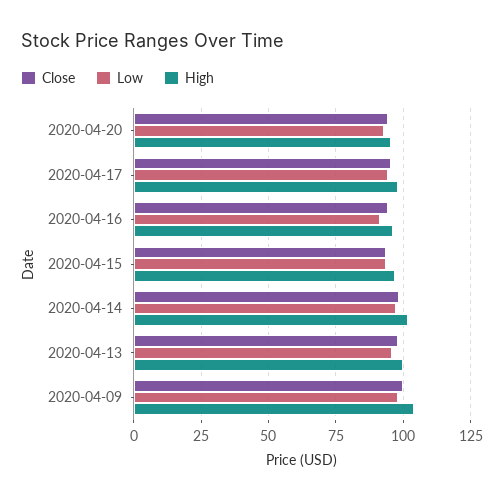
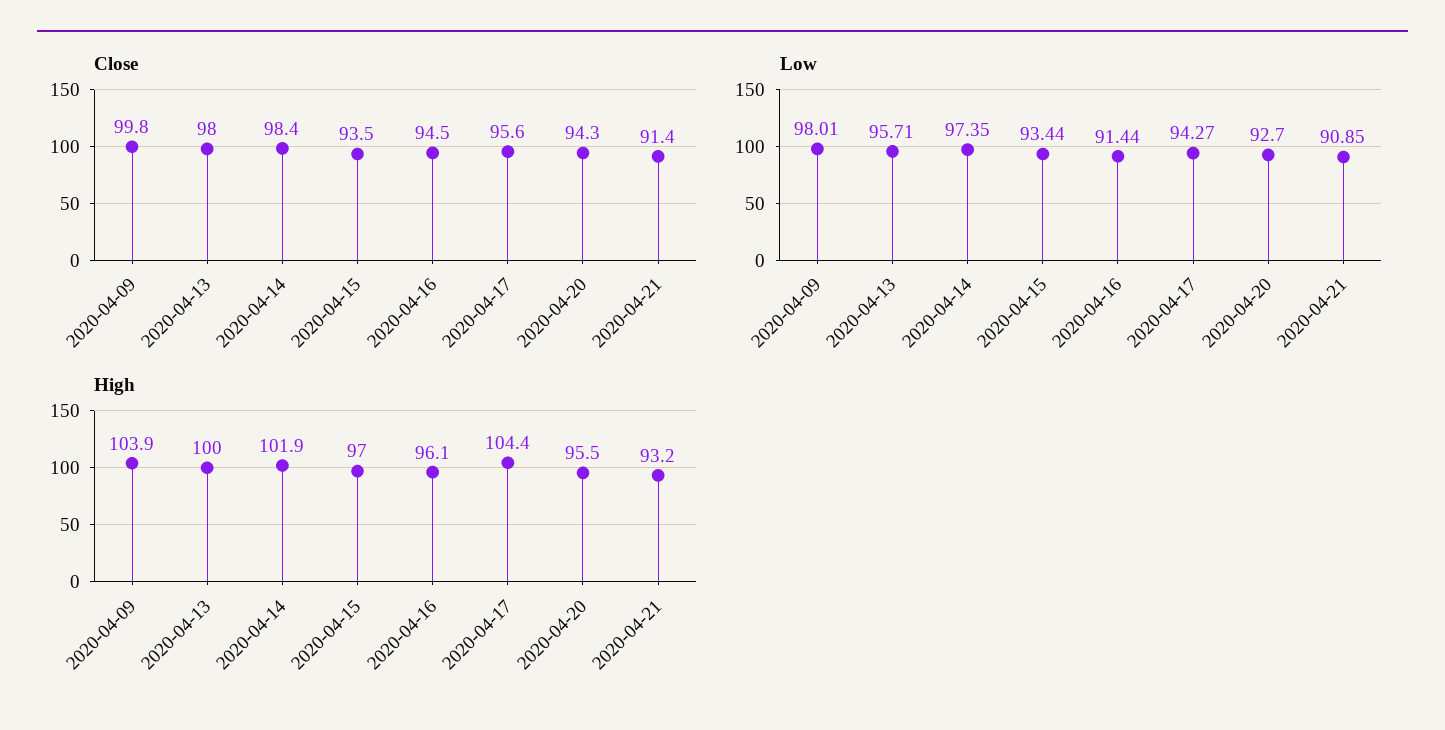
High, 2020-04-17: 97.5 -> 104.4
Close, 2020-04-21: none -> 91.4
Low, 2020-04-21: none -> 90.85
High, 2020-04-21: none -> 93.2

